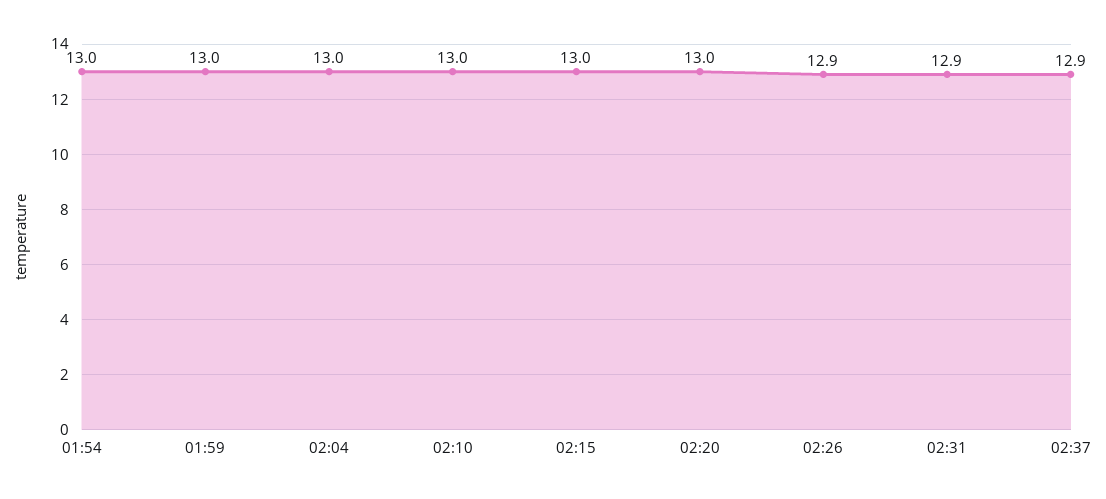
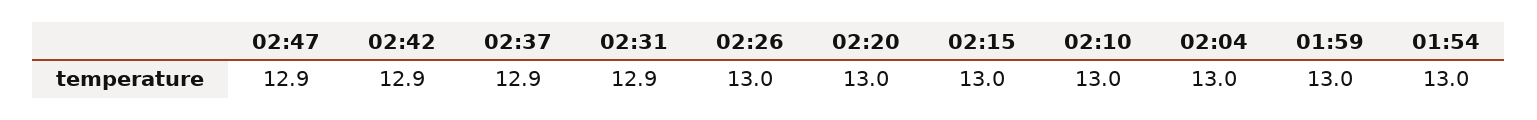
02:26: 12.9 -> 13
02:47: none -> 12.9
02:42: none -> 12.9

